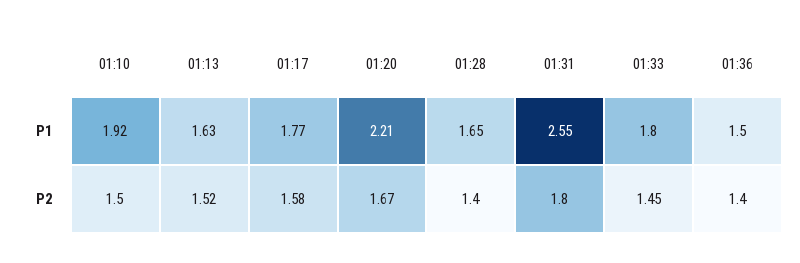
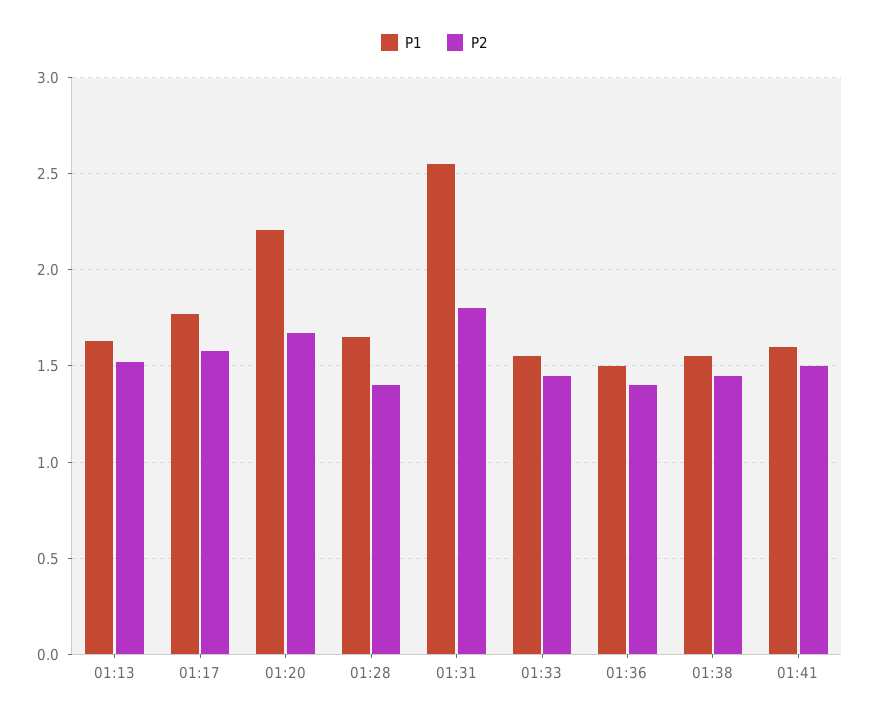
P1, 01:10: 1.92 -> none
P1, 01:33: 1.8 -> 1.55
P2, 01:10: 1.5 -> none
P1, 01:38: none -> 1.55
P2, 01:38: none -> 1.45
P1, 01:41: none -> 1.6
P2, 01:41: none -> 1.5

